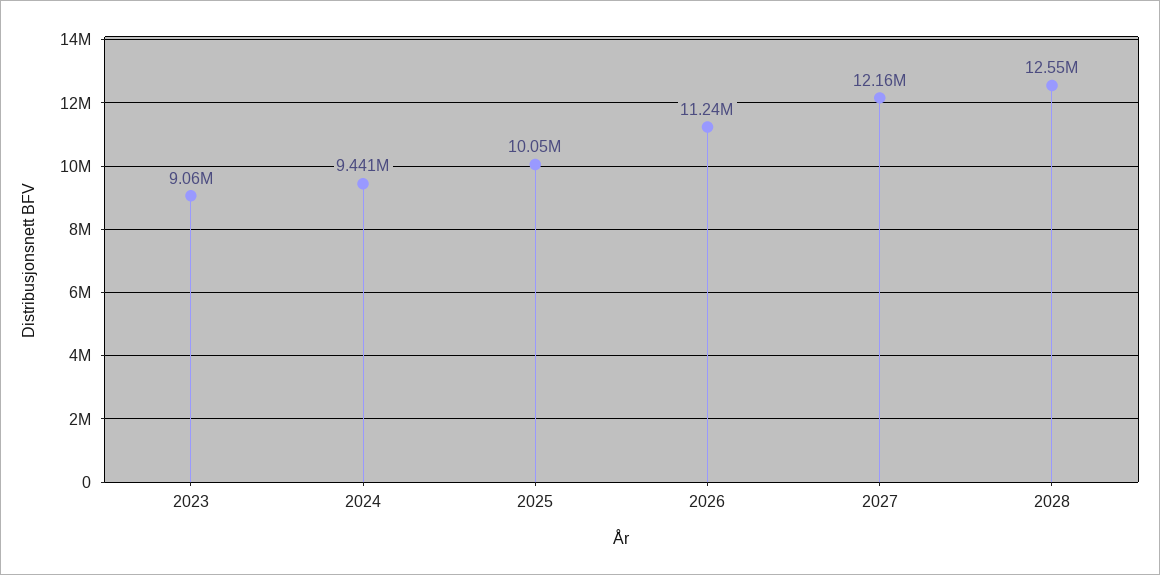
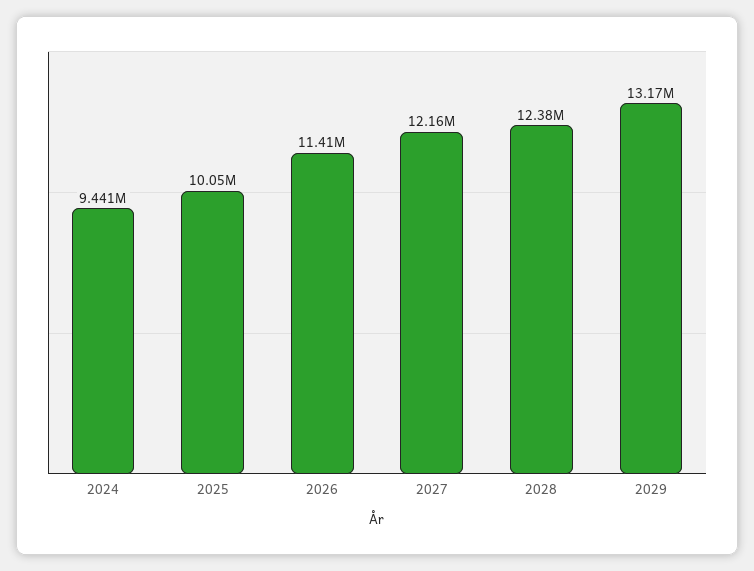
2023: 9060000 -> none
2026: 11240000 -> 11410000
2028: 12550000 -> 12380000
2029: none -> 13170000

